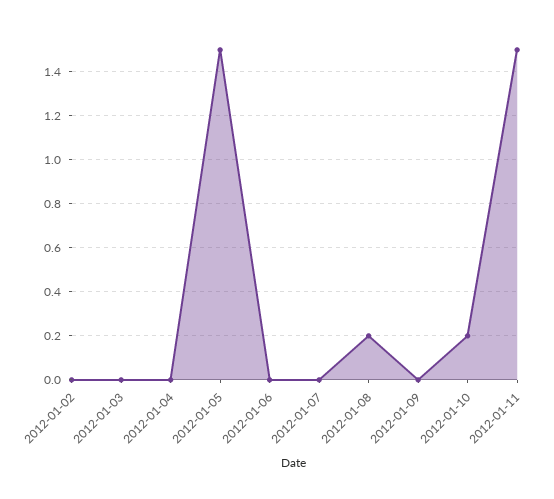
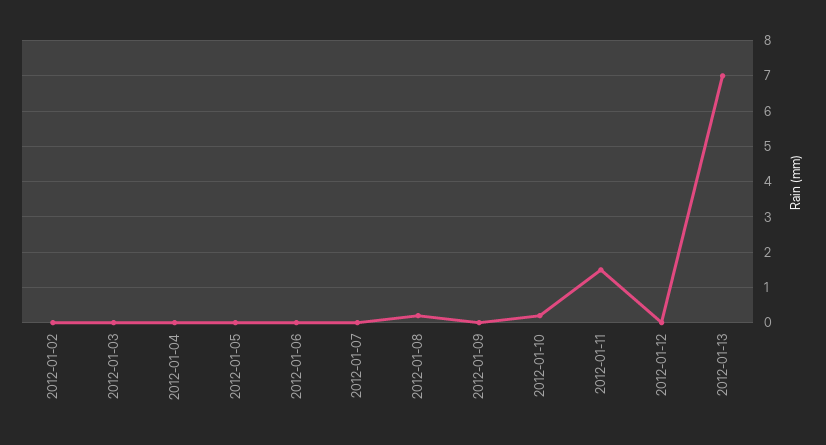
2012-01-05: 1.5 -> 0
2012-01-12: none -> 0
2012-01-13: none -> 7

